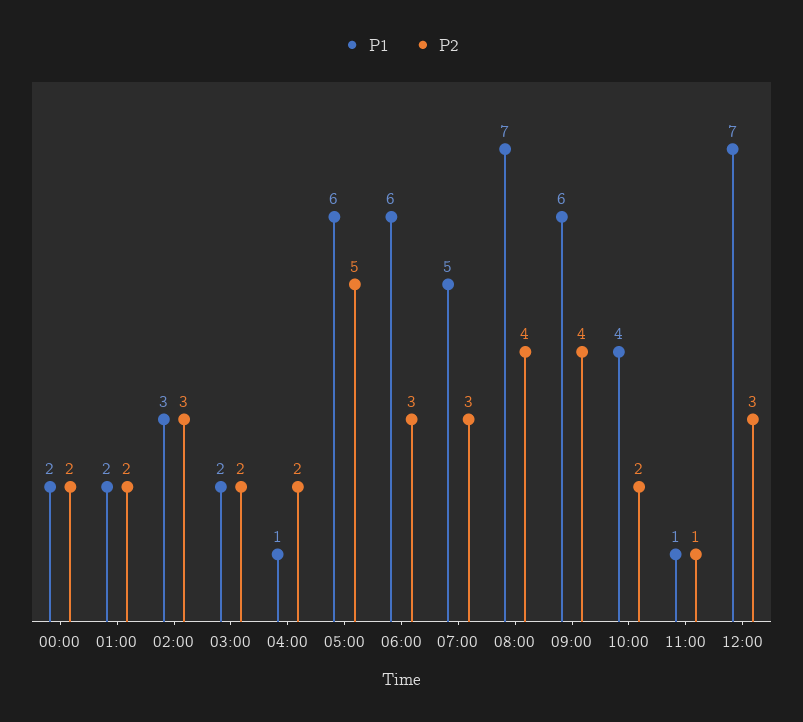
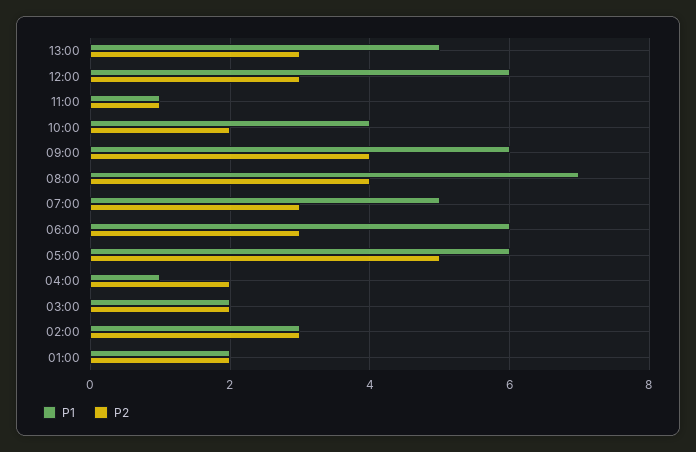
P1, 00:00: 2 -> none
P2, 00:00: 2 -> none
P1, 12:00: 7 -> 6
P1, 13:00: none -> 5
P2, 13:00: none -> 3

